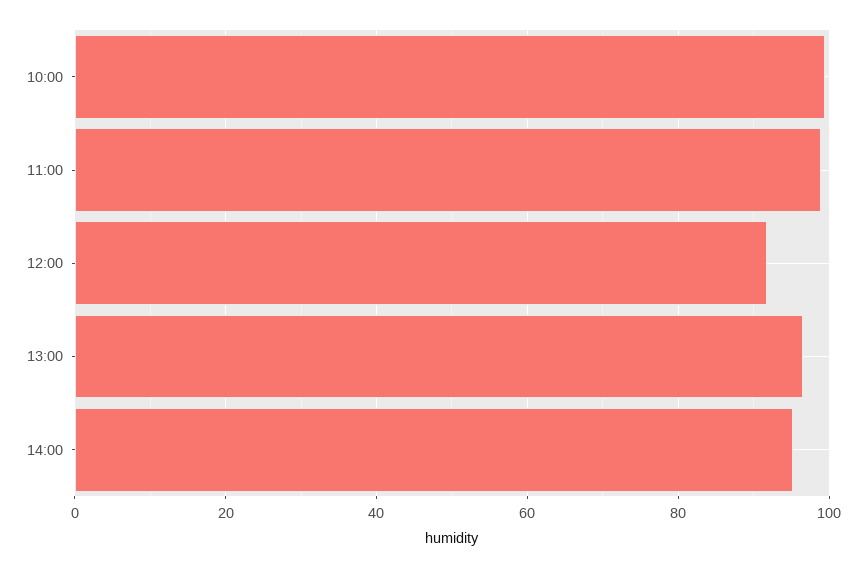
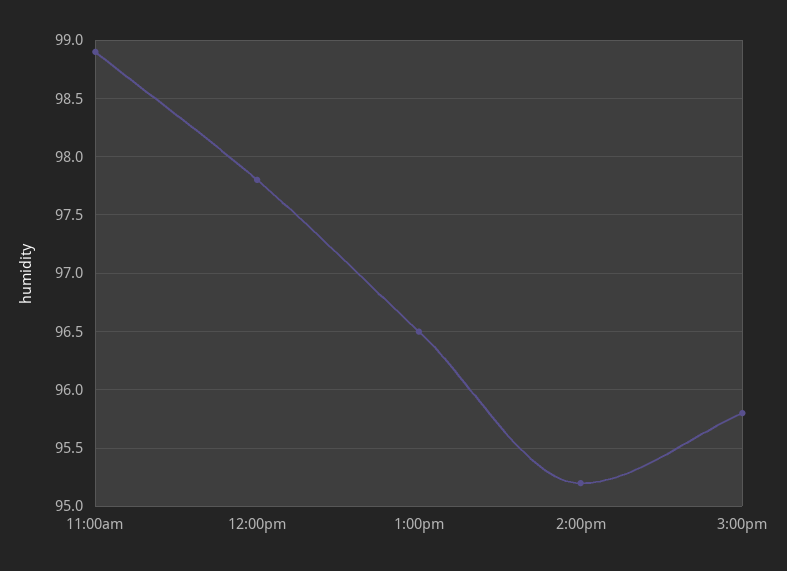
10:00: 100 -> none
12:00: 92 -> 97.8
3:00pm: none -> 95.8

